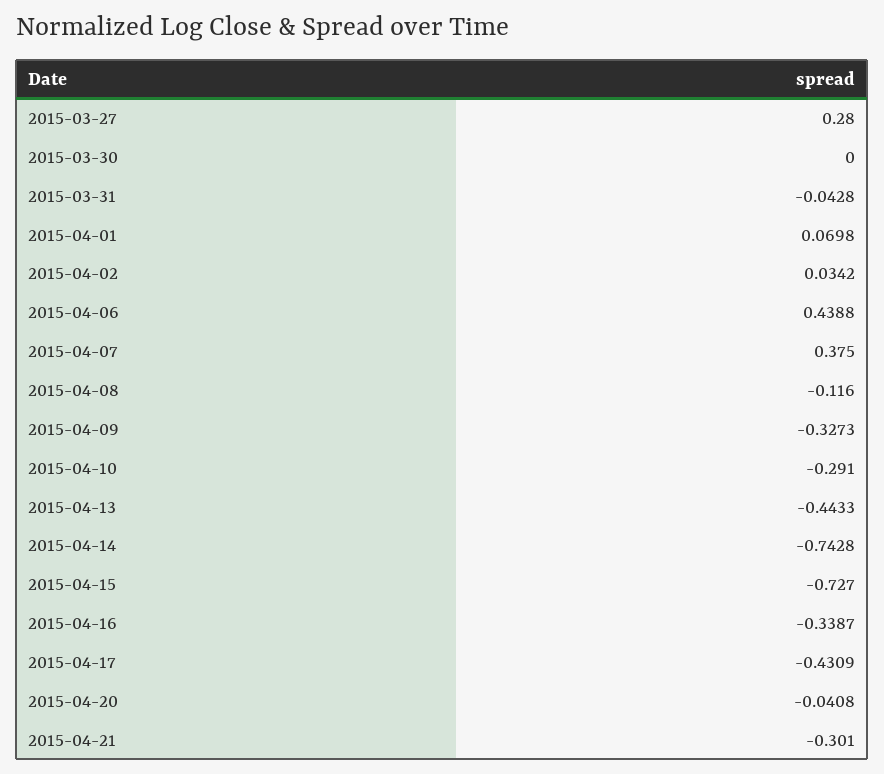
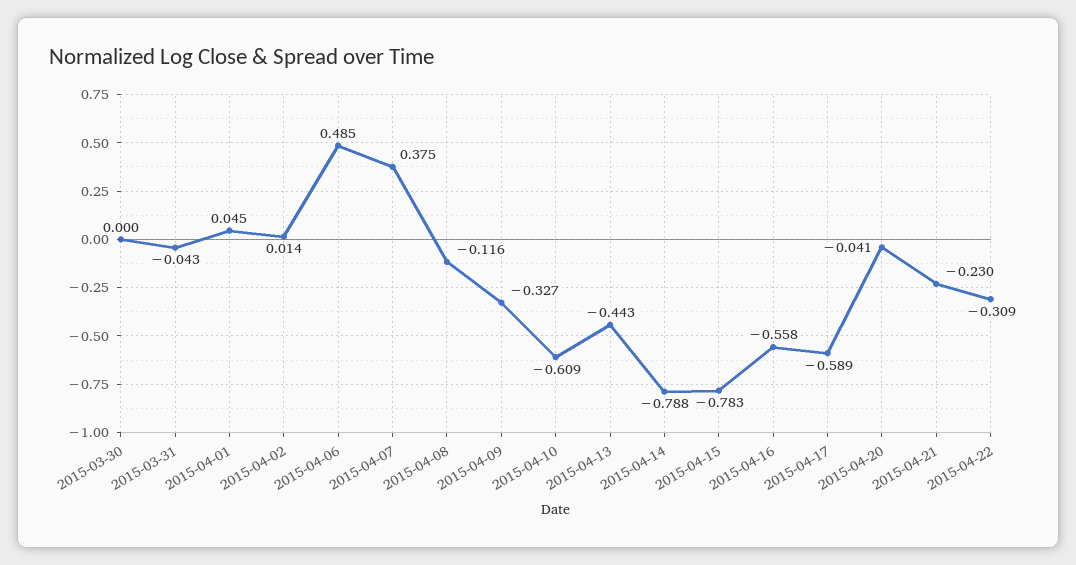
2015-03-27: 0.28 -> none
2015-04-01: 0.0698 -> 0.045
2015-04-02: 0.0342 -> 0.014
2015-04-06: 0.4388 -> 0.485
2015-04-10: -0.291 -> -0.609
2015-04-14: -0.7428 -> -0.788
2015-04-15: -0.727 -> -0.783
2015-04-16: -0.3387 -> -0.558
2015-04-17: -0.4309 -> -0.589
2015-04-21: -0.301 -> -0.23
2015-04-22: none -> -0.309

